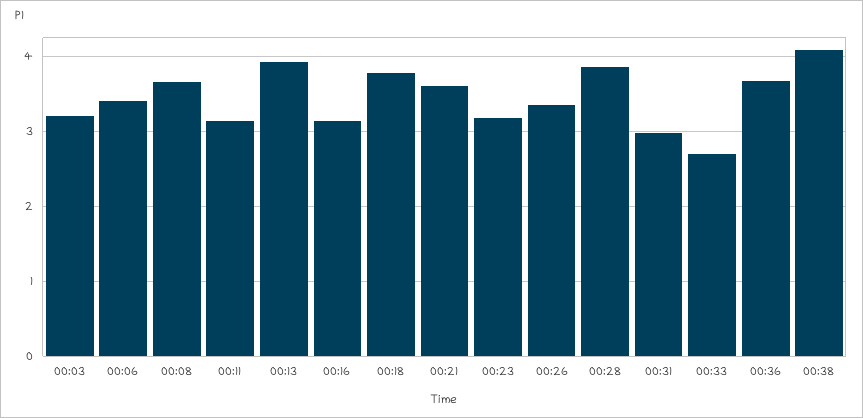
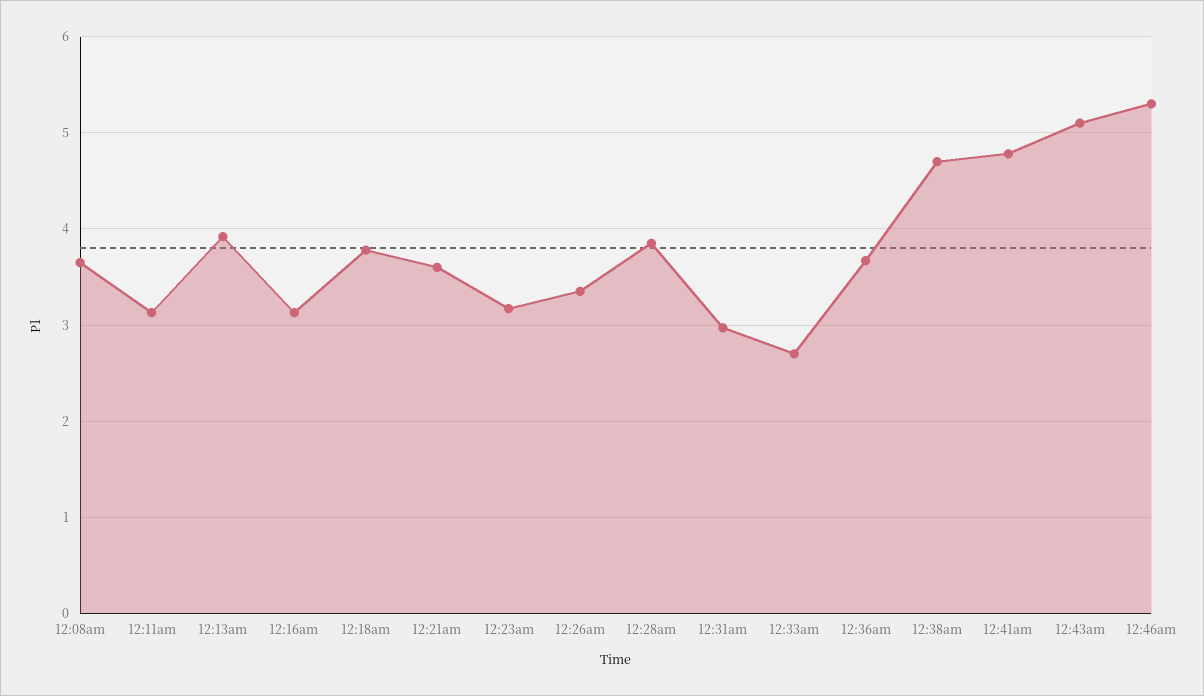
00:03: 3.2 -> none
00:06: 3.4 -> none
00:38: 4.1 -> 4.7
12:41am: none -> 4.8
12:43am: none -> 5.1
12:46am: none -> 5.3

